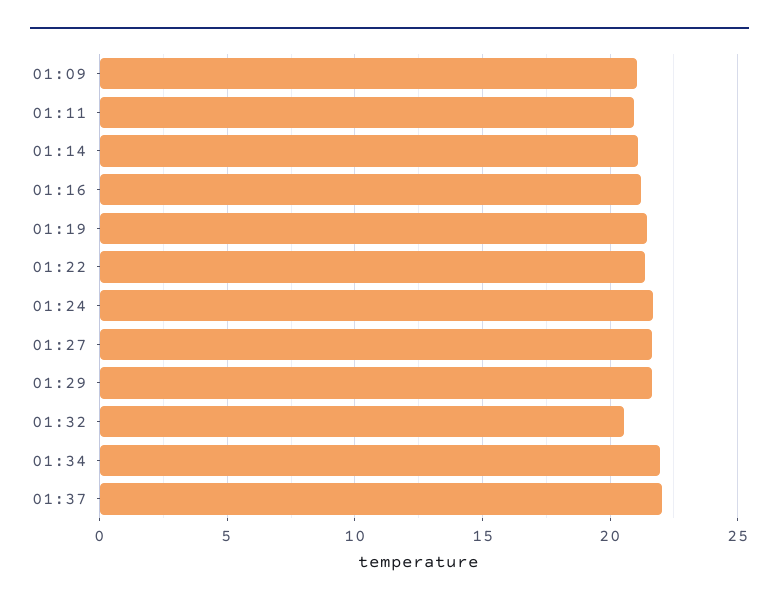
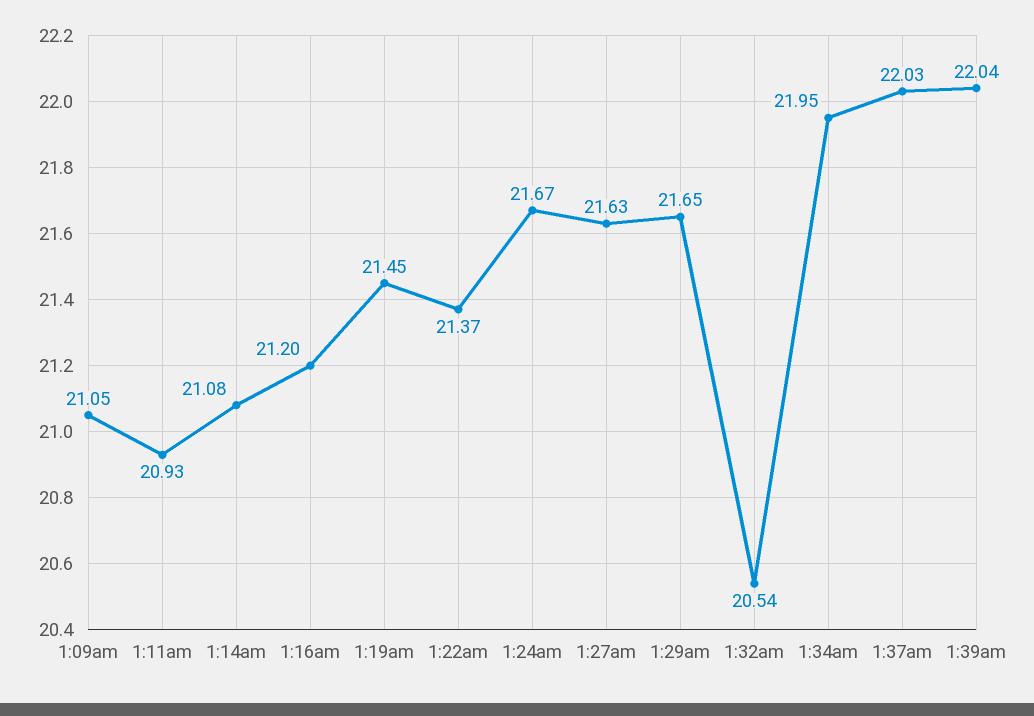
1:39am: none -> 22.04

